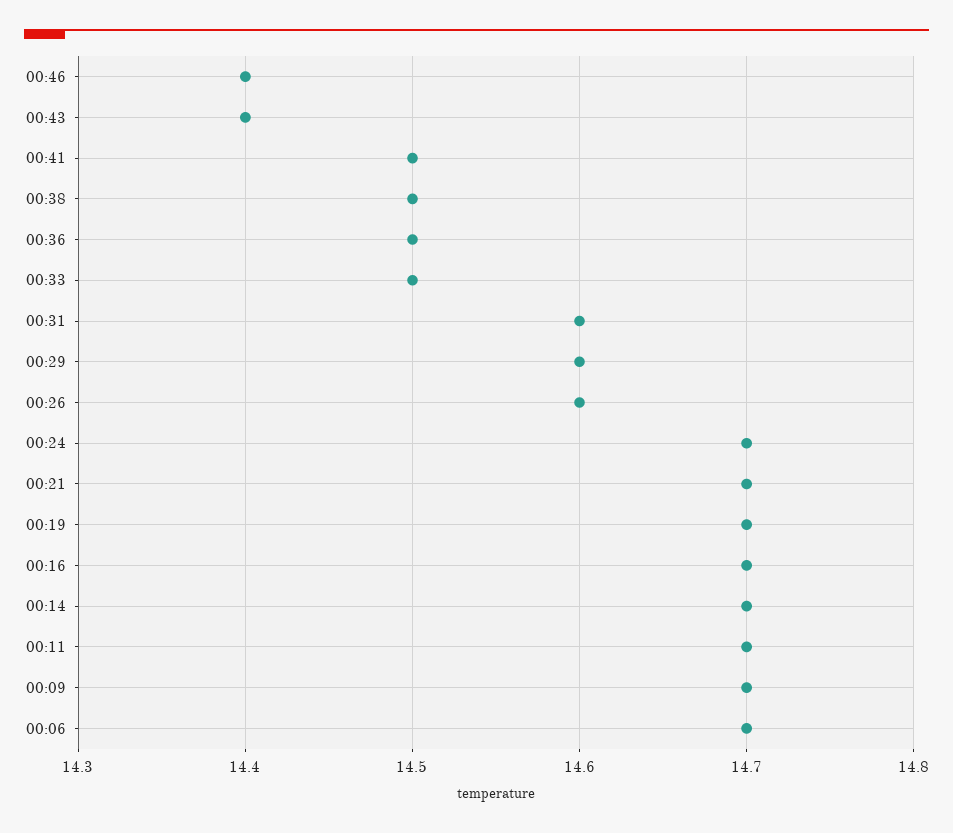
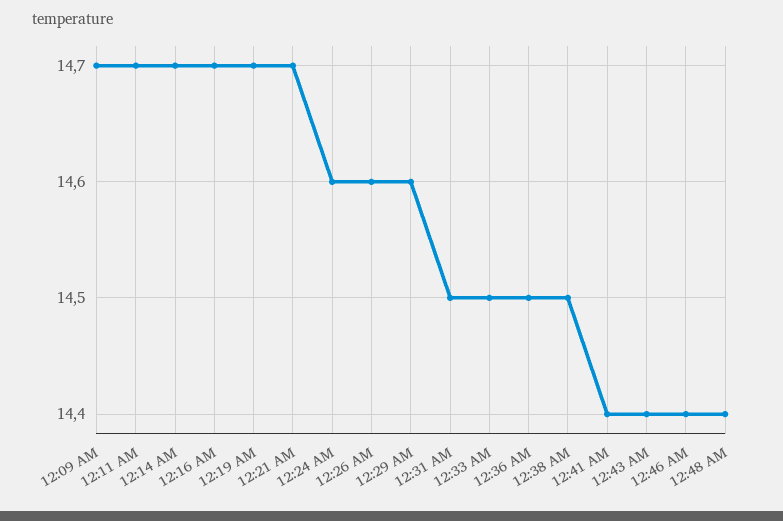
00:41: 14.5 -> 14.4
00:31: 14.6 -> 14.5
00:24: 14.7 -> 14.6
00:06: 14.7 -> none
12:48 AM: none -> 14.4

